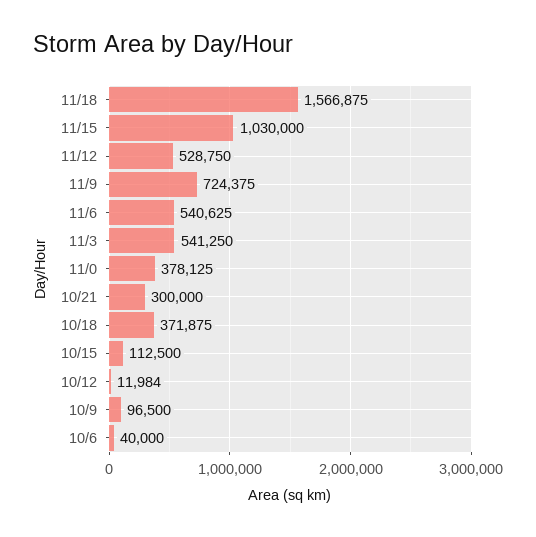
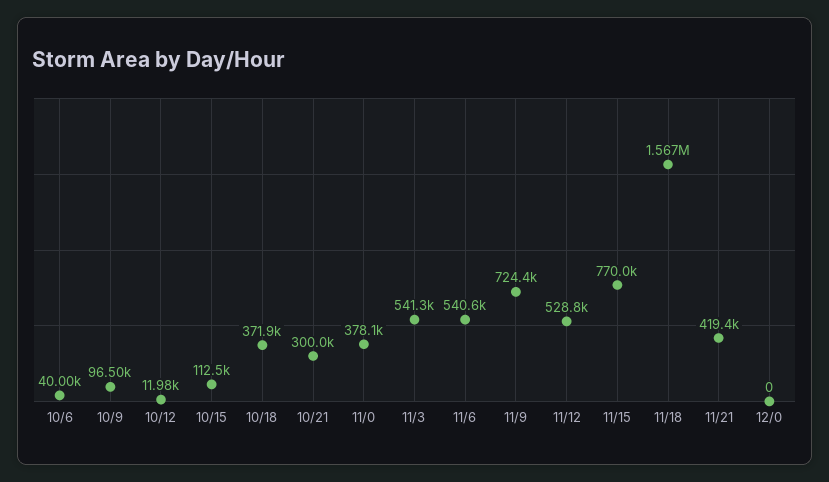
11/15: 1030000 -> 770000
11/21: none -> 419400
12/0: none -> 0

